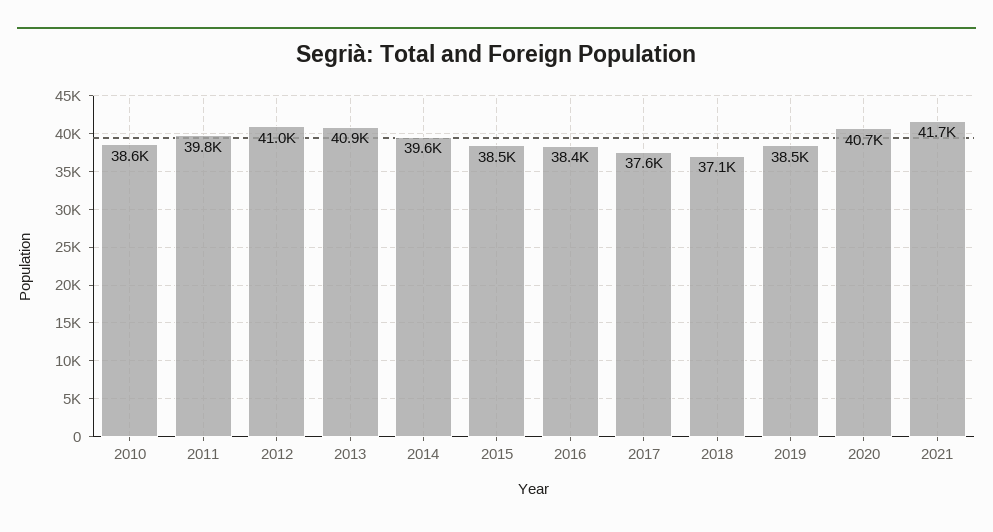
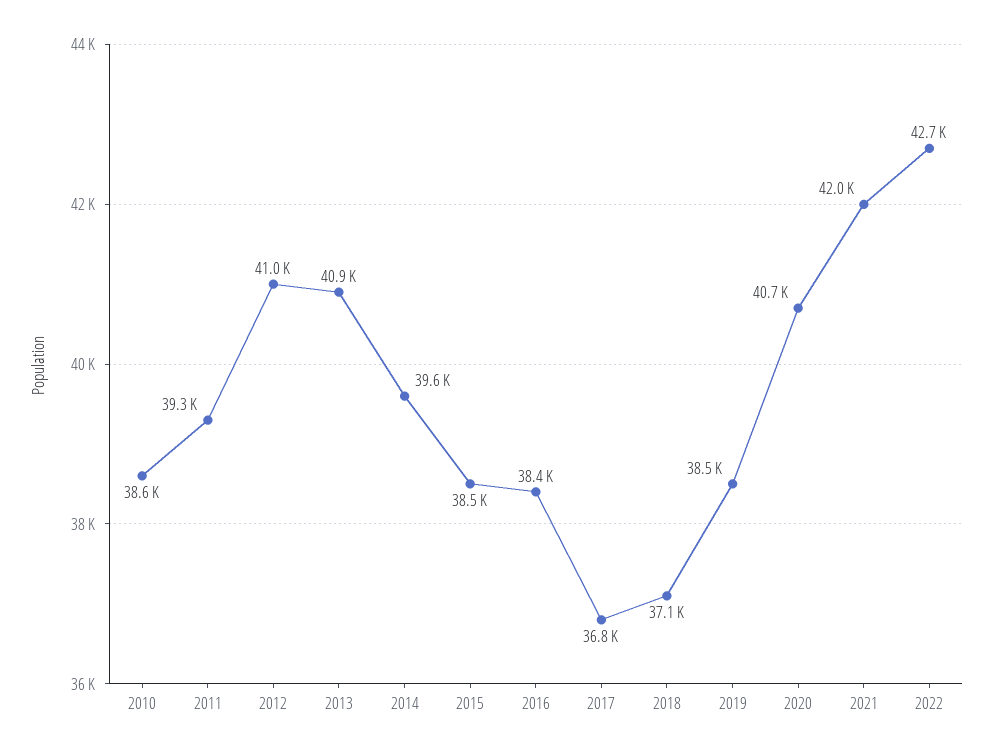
2011: 39800 -> 39300
2017: 37600 -> 36800
2021: 41700 -> 42000
2022: none -> 42700

